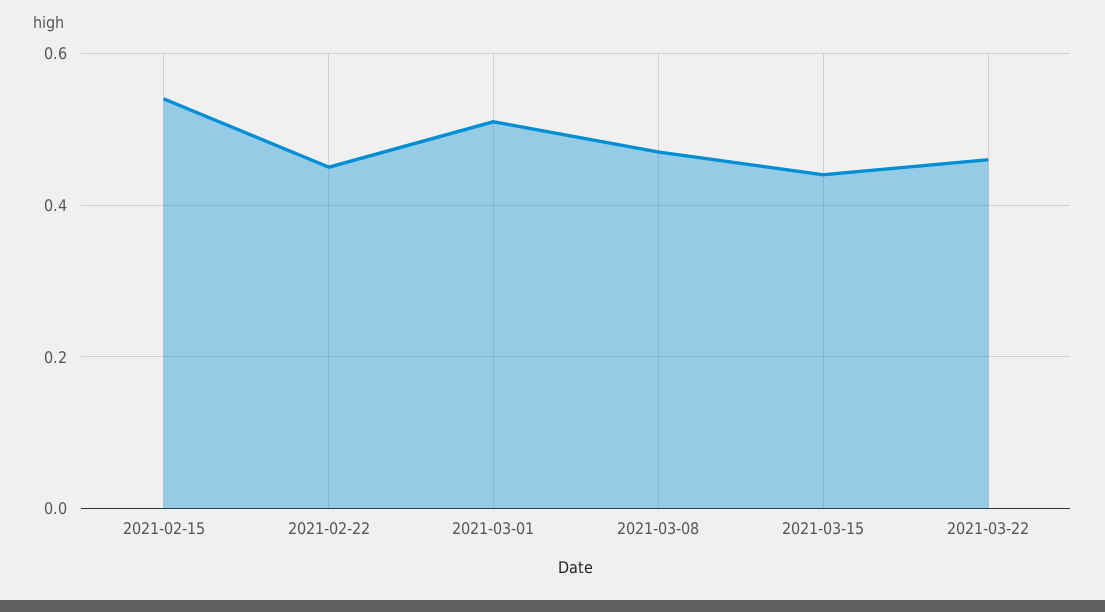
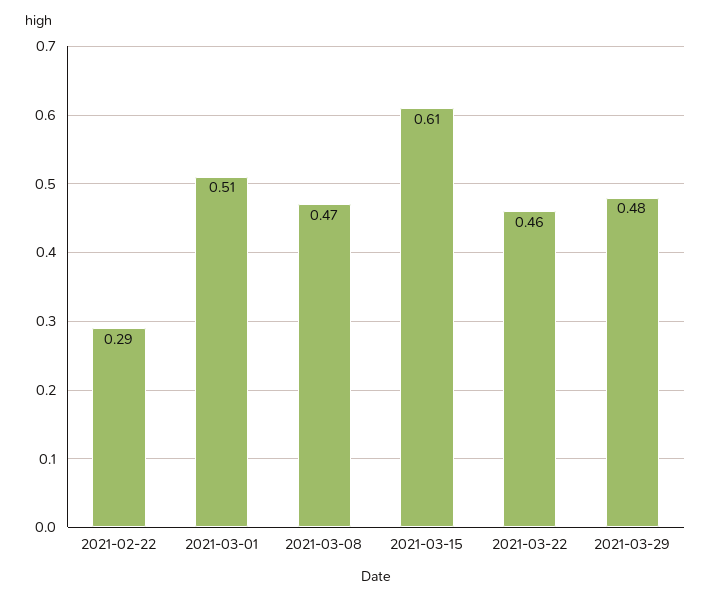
2021-02-15: 0.55 -> none
2021-02-22: 0.45 -> 0.29
2021-03-15: 0.45 -> 0.61
2021-03-29: none -> 0.48

